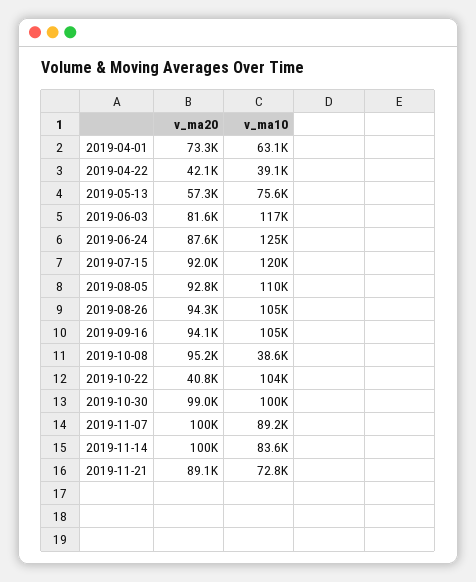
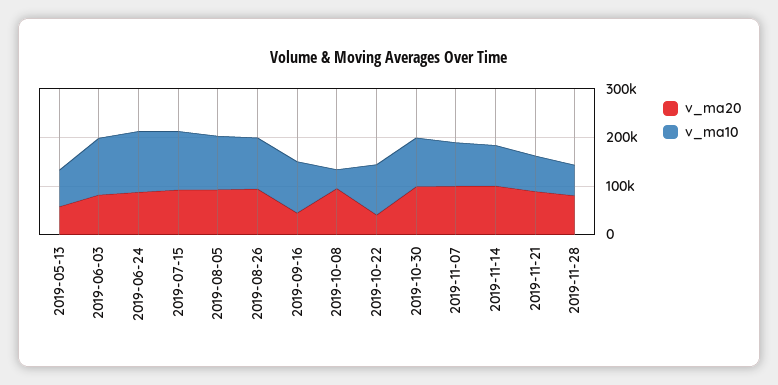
v_ma20, 2019-04-01: 73300 -> none
v_ma10, 2019-04-01: 63100 -> none
v_ma20, 2019-04-22: 42100 -> none
v_ma10, 2019-04-22: 39100 -> none
v_ma20, 2019-09-16: 94100 -> 40000
v_ma20, 2019-11-28: none -> 80000
v_ma10, 2019-11-28: none -> 60000

